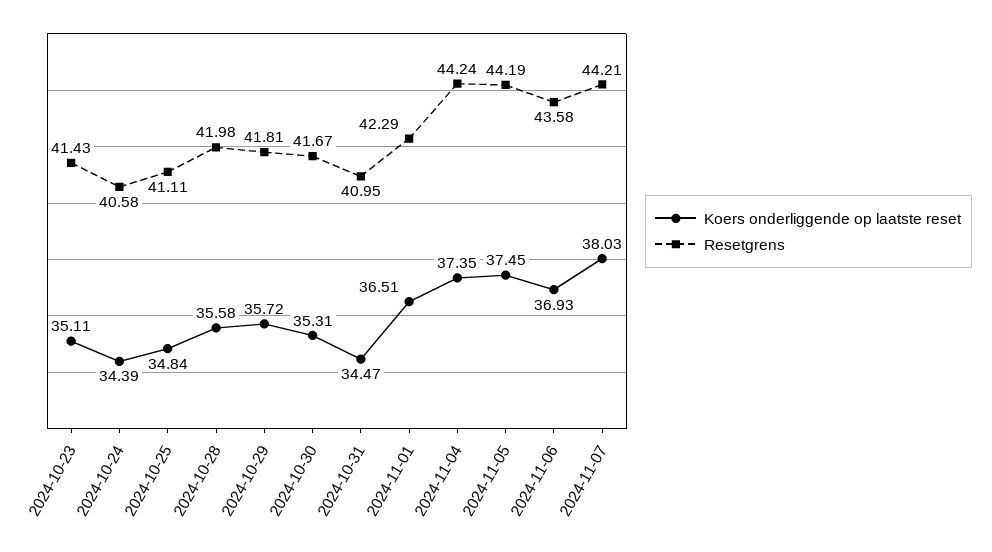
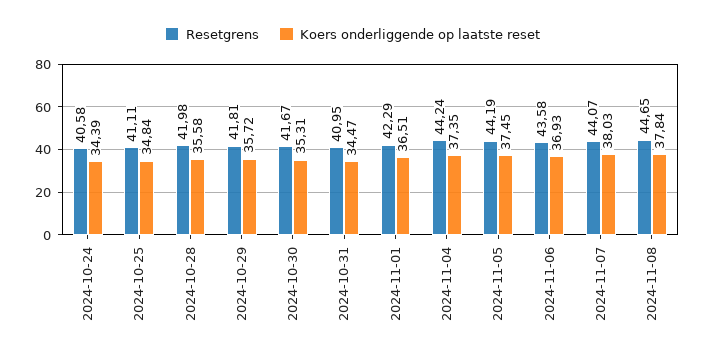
Koers onderliggende op laatste reset, 2024-10-23: 35.11 -> none
Resetgrens, 2024-10-23: 41.43 -> none
Resetgrens, 2024-11-07: 44.21 -> 44.07
Resetgrens, 2024-11-08: none -> 44.65
Koers onderliggende op laatste reset, 2024-11-08: none -> 37.84

